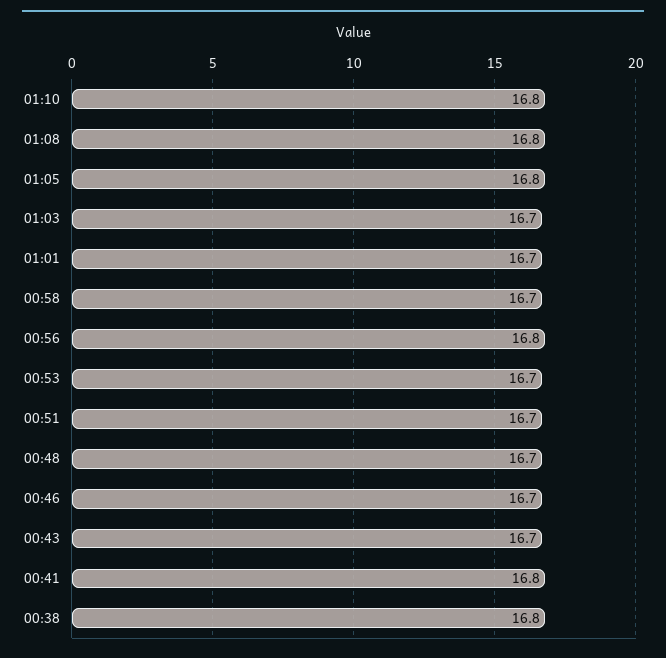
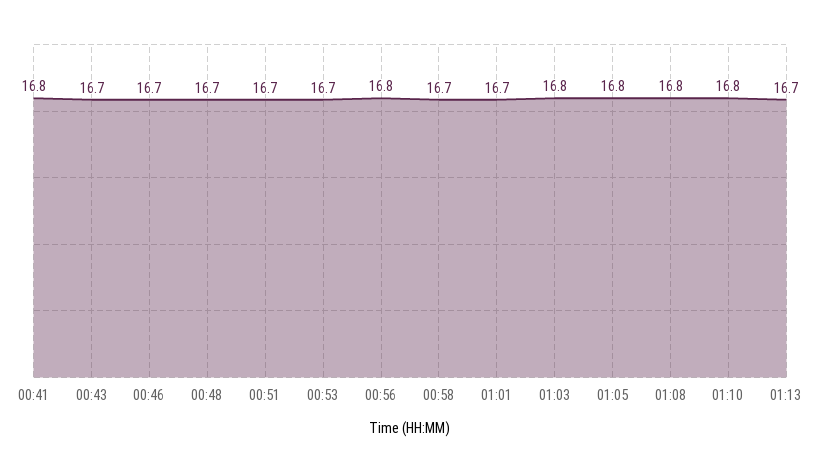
01:03: 16.7 -> 16.8
00:38: 16.8 -> none
01:13: none -> 16.7

